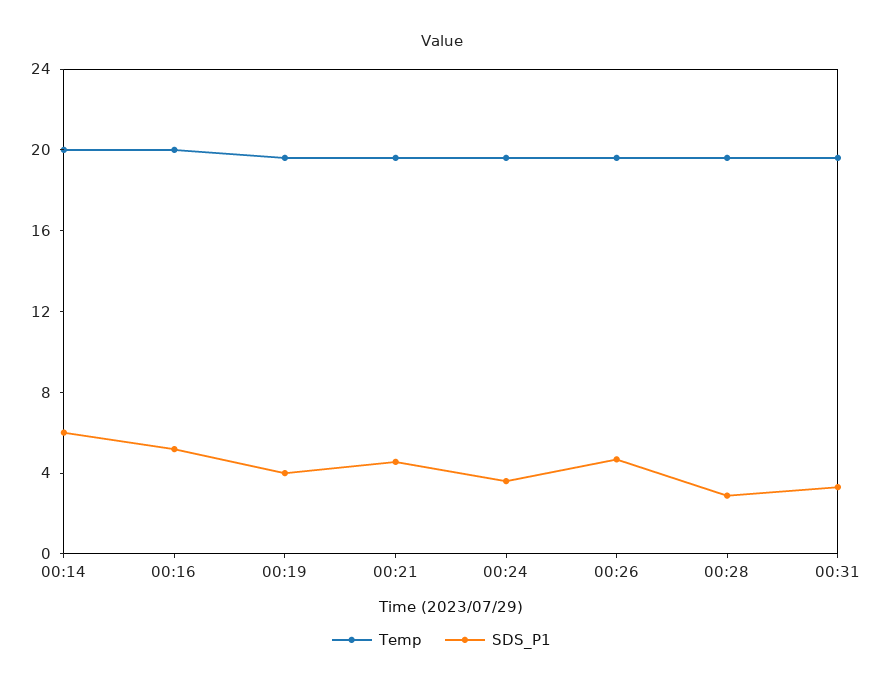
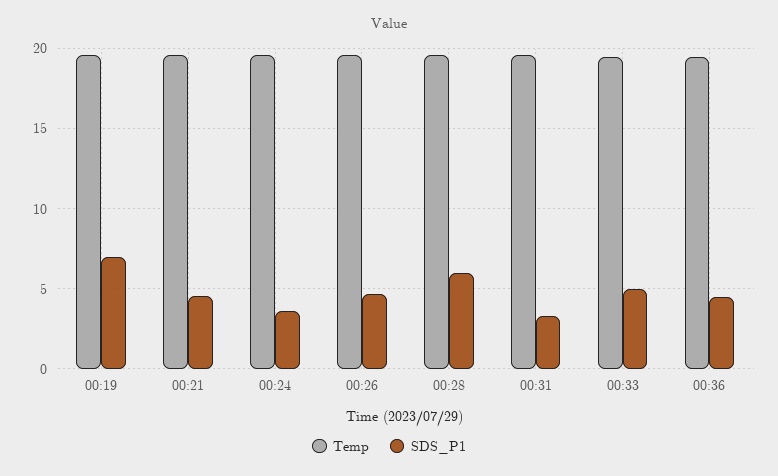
Temp, 00:14: 20 -> none
SDS_P1, 00:14: 6 -> none
Temp, 00:16: 20 -> none
SDS_P1, 00:16: 5 -> none
SDS_P1, 00:19: 4 -> 7
SDS_P1, 00:28: 3 -> 6
Temp, 00:33: none -> 19.5
SDS_P1, 00:33: none -> 5
Temp, 00:36: none -> 19.5
SDS_P1, 00:36: none -> 4.5

